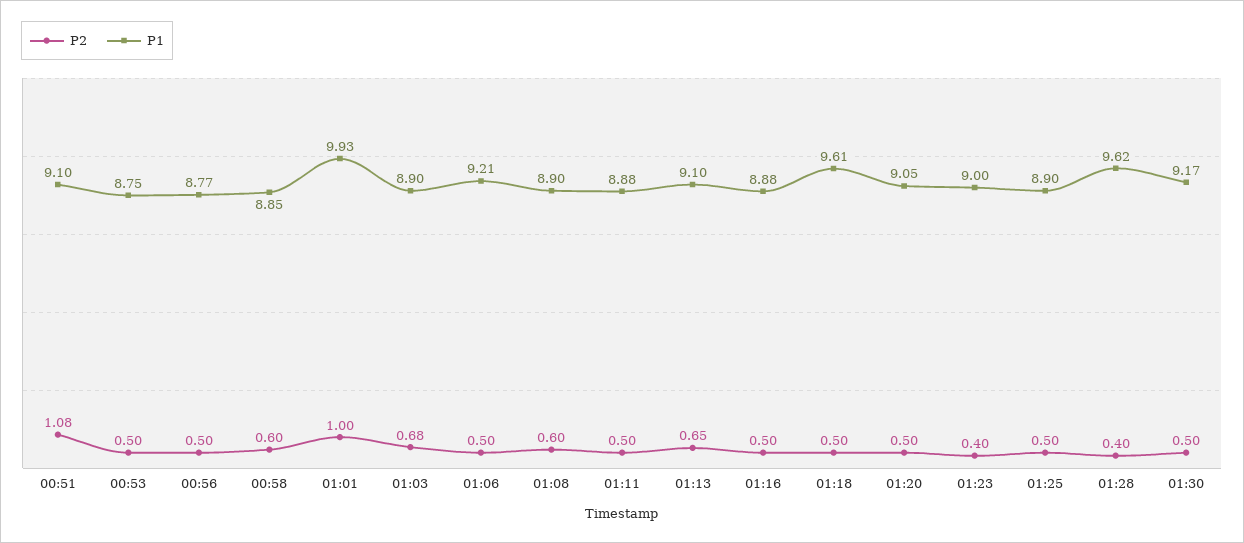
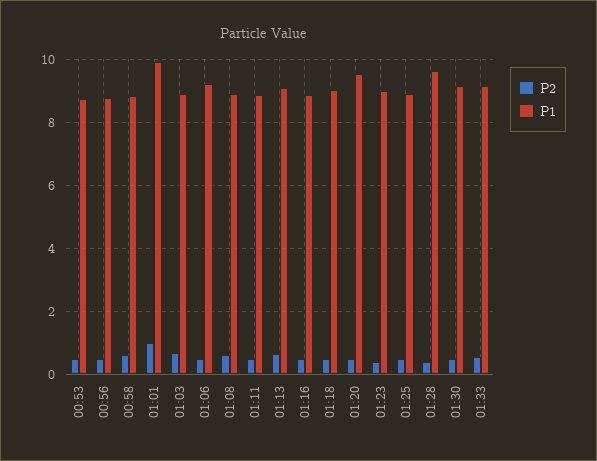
P2, 00:51: 1.08 -> none
P1, 00:51: 9.1 -> none
P1, 01:18: 9.61 -> 9
P1, 01:20: 9.05 -> 9.6
P2, 01:33: none -> 0.6
P1, 01:33: none -> 9.2

